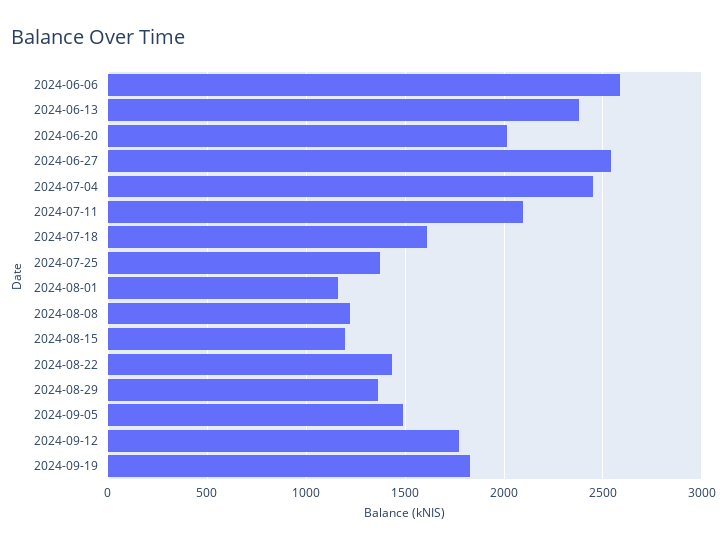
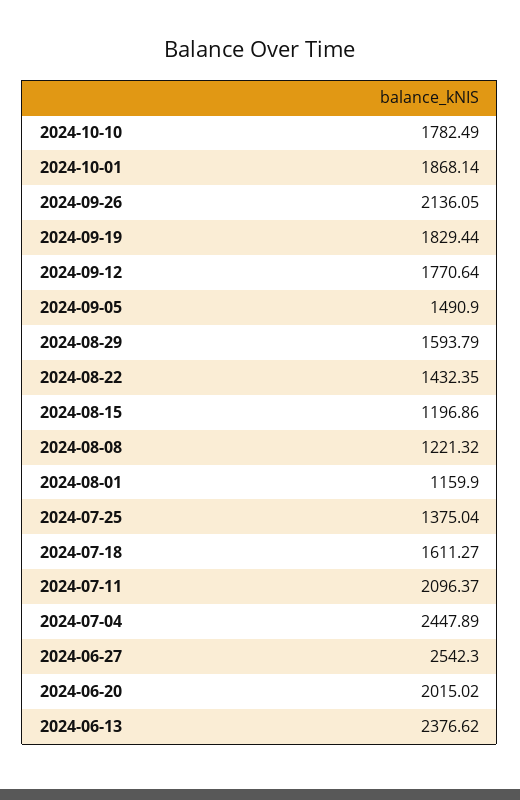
2024-06-06: 2600 -> none
2024-08-29: 1350 -> 1593.79
2024-10-10: none -> 1782.49
2024-10-01: none -> 1868.14
2024-09-26: none -> 2136.05

